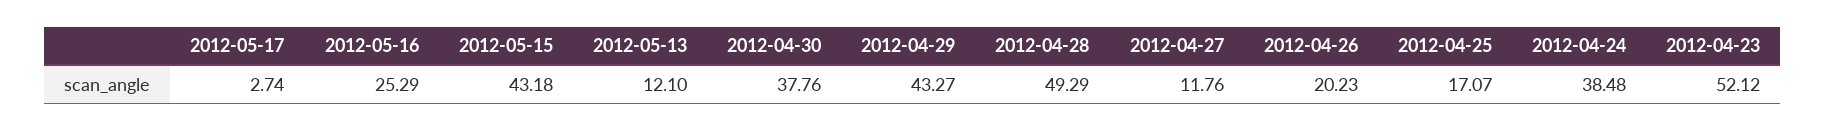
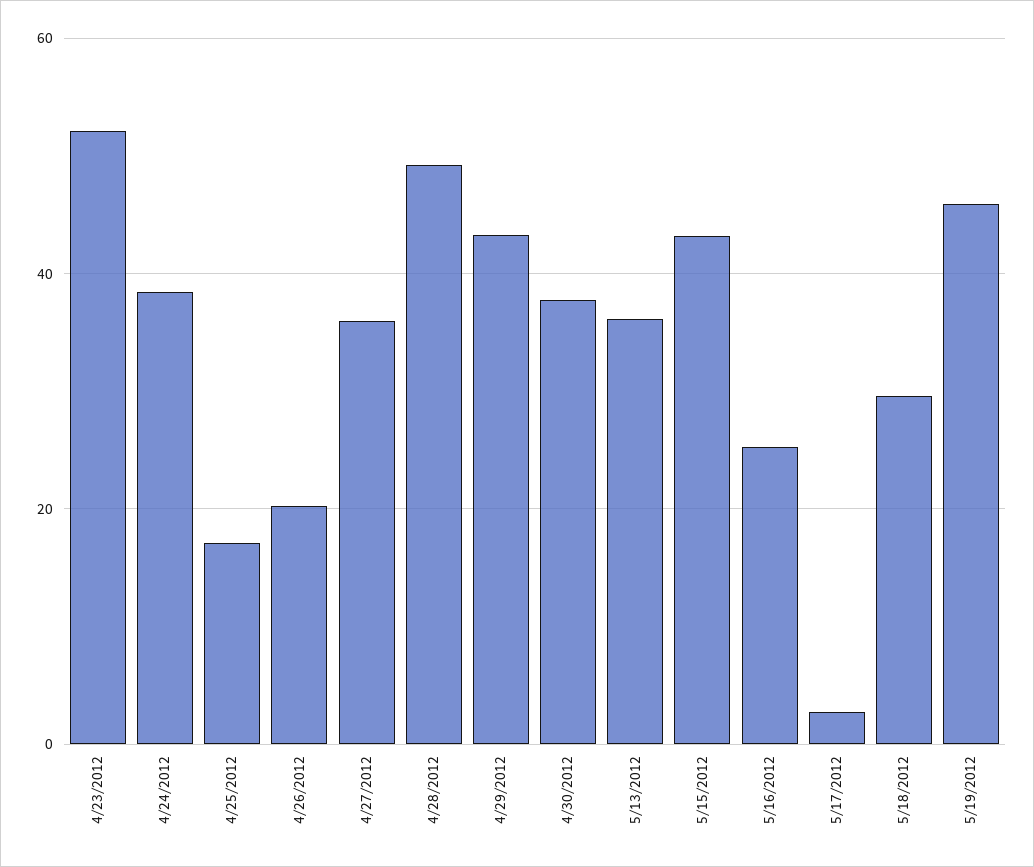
2012-05-13: 12.1 -> 36
2012-04-27: 11.76 -> 36
5/18/2012: none -> 30
5/19/2012: none -> 46

